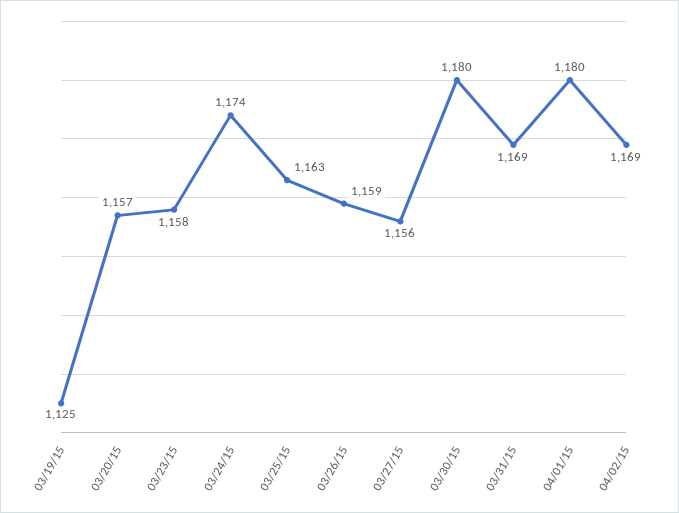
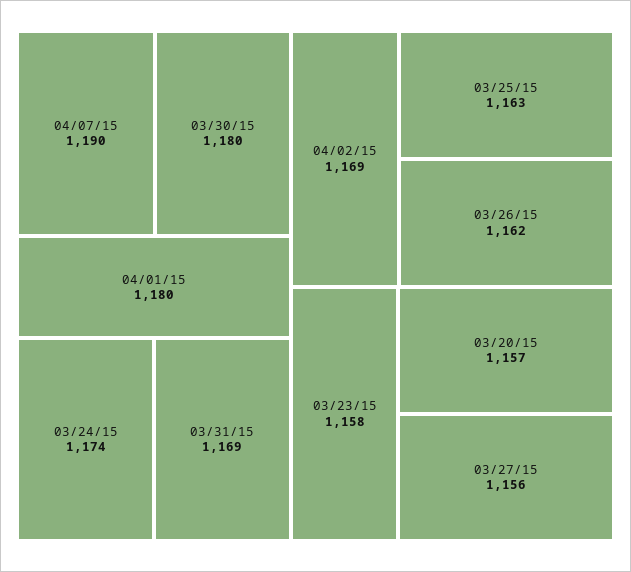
03/19/15: 1125 -> none
03/26/15: 1159 -> 1162
04/07/15: none -> 1190

